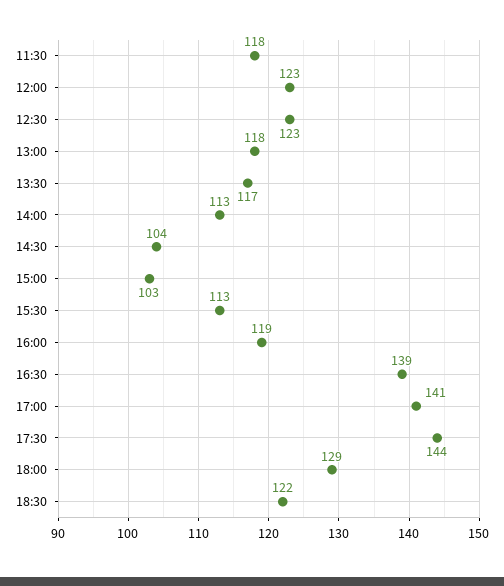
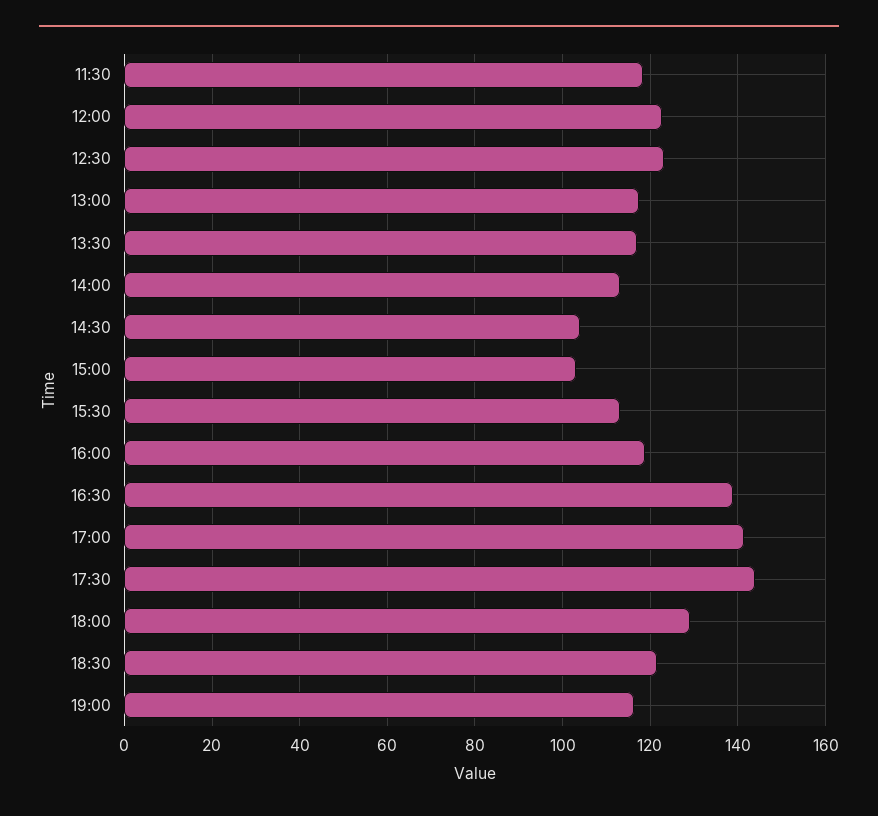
19:00: none -> 116

